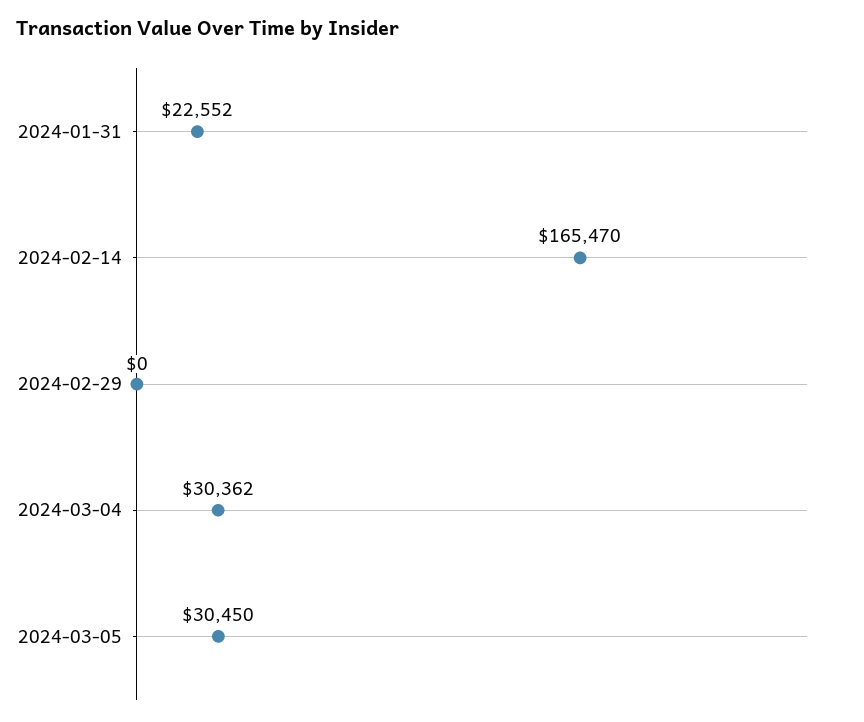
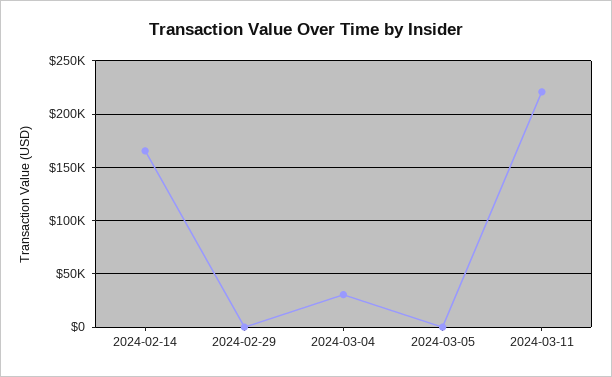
2024-01-31: 22552 -> none
2024-03-05: 30450 -> 0
2024-03-11: none -> 220000

